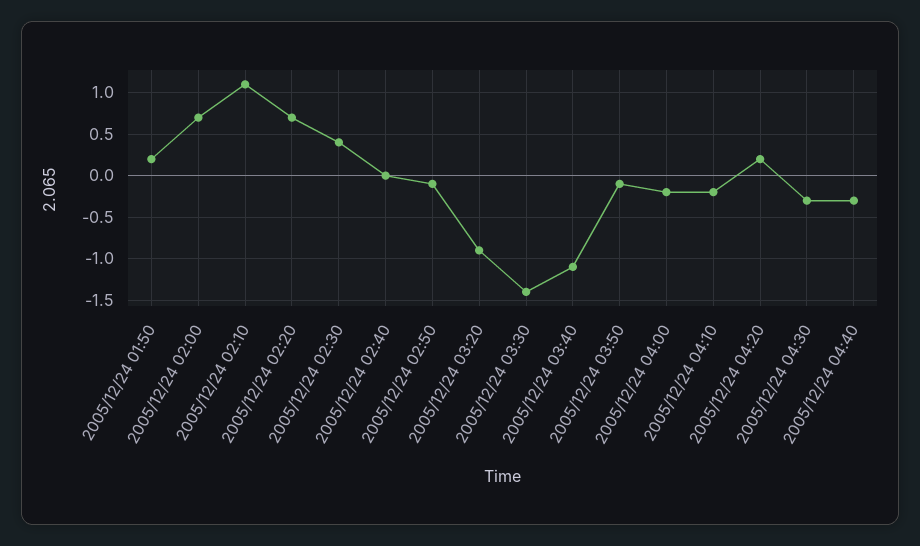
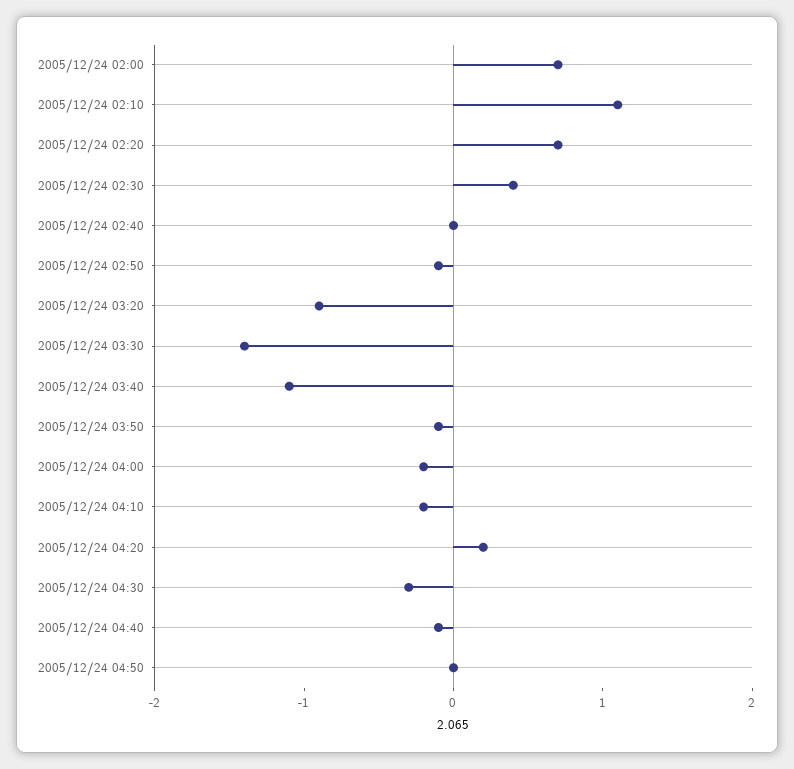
2005/12/24 01:50: 0.2 -> none
2005/12/24 04:40: -0.3 -> -0.1
2005/12/24 04:50: none -> 0

